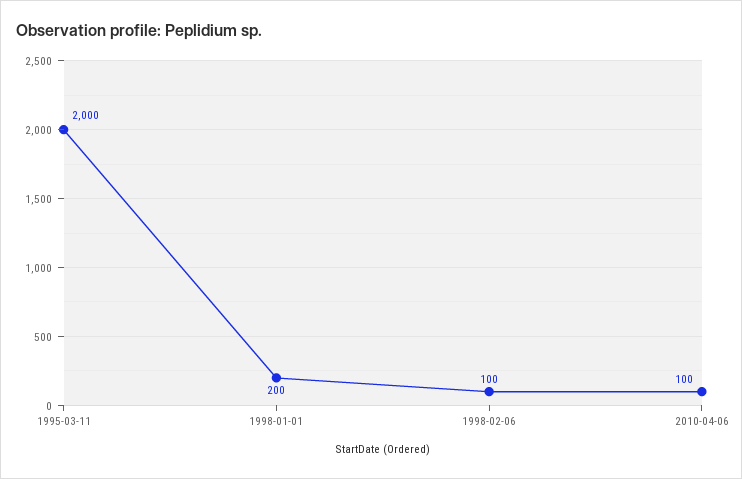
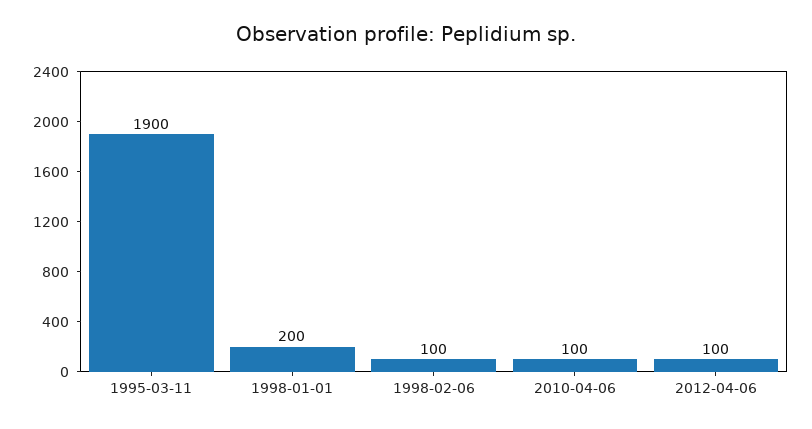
1995-03-11: 2000 -> 1900
2012-04-06: none -> 100

